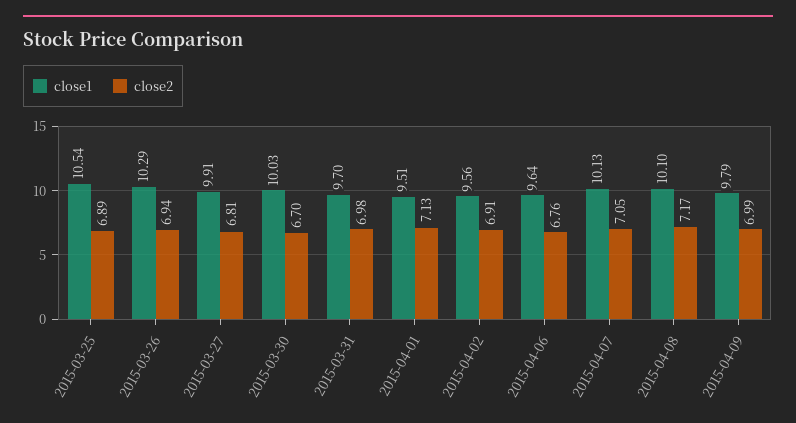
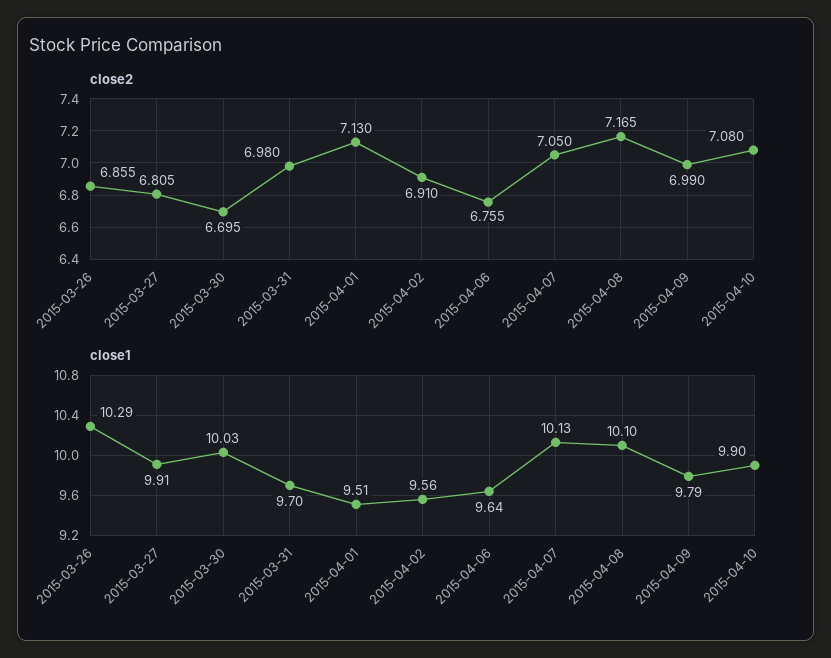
close1, 2015-03-25: 10.54 -> none
close2, 2015-03-25: 6.89 -> none
close2, 2015-03-26: 6.94 -> 6.855
close2, 2015-04-10: none -> 7.08
close1, 2015-04-10: none -> 9.9

